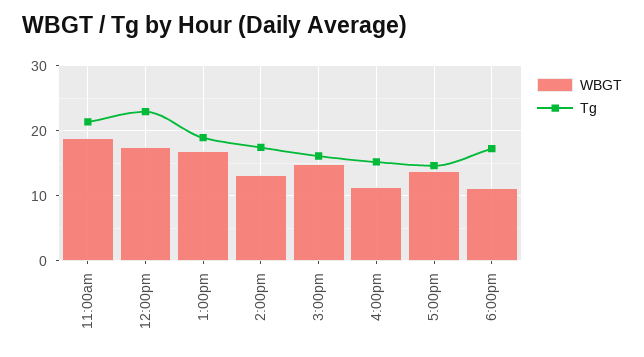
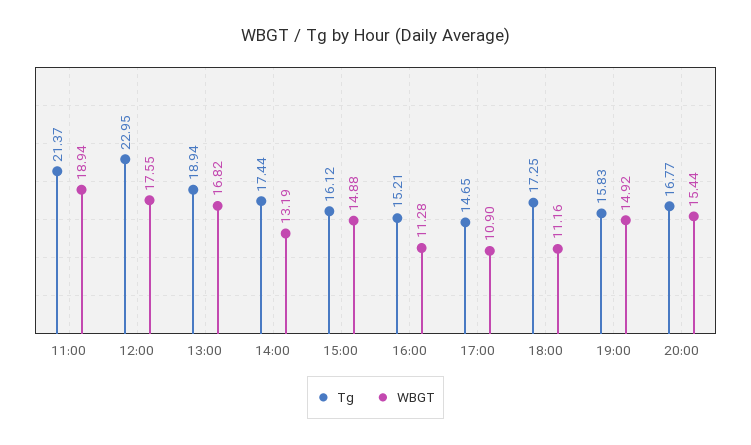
WBGT, 5:00pm: 14 -> 10.9
Tg, 19:00: none -> 15.83
WBGT, 19:00: none -> 14.92
Tg, 20:00: none -> 16.77
WBGT, 20:00: none -> 15.44

